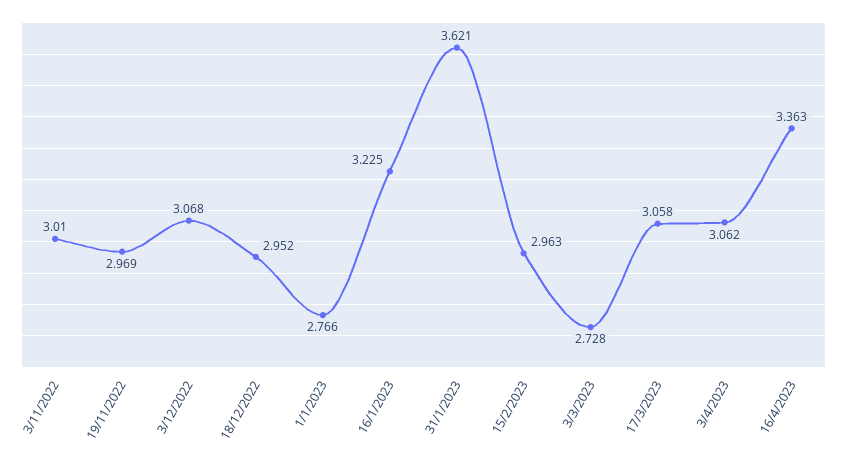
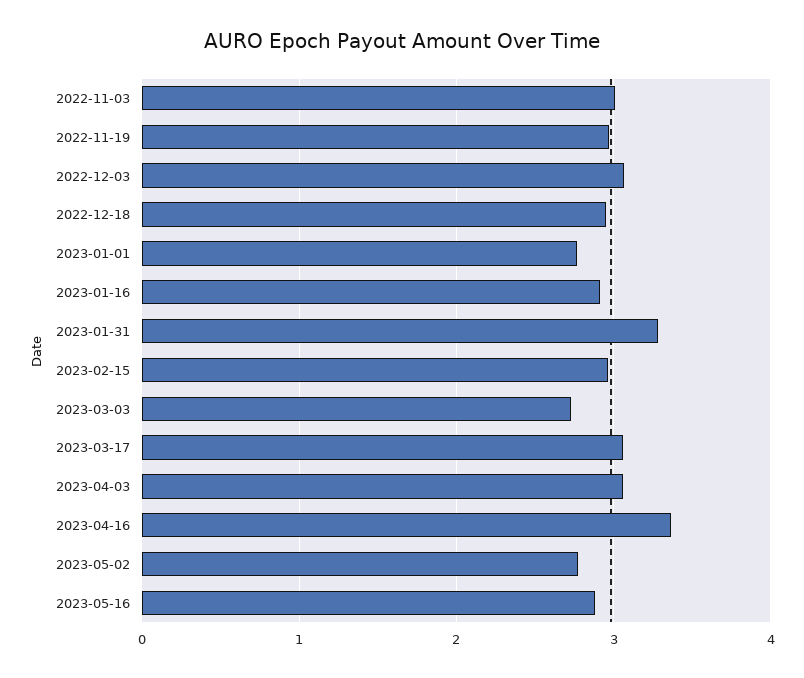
16/1/2023: 3.225 -> 2.9
31/1/2023: 3.621 -> 3.3
2023-05-02: none -> 2.8
2023-05-16: none -> 2.9

